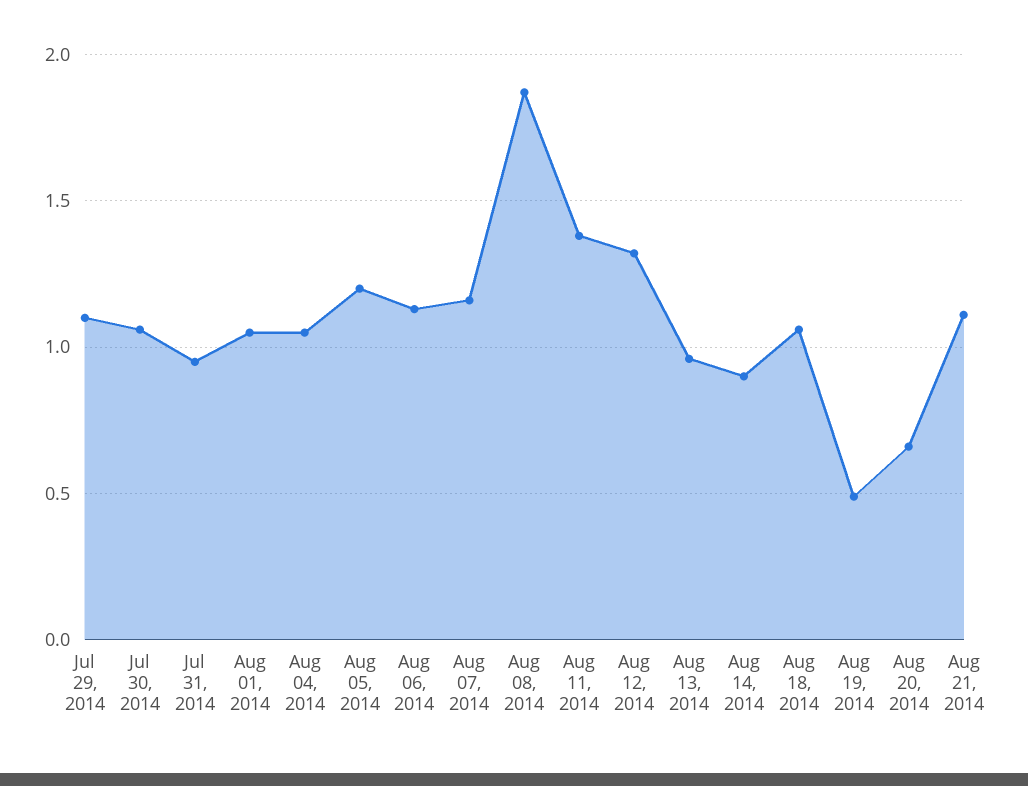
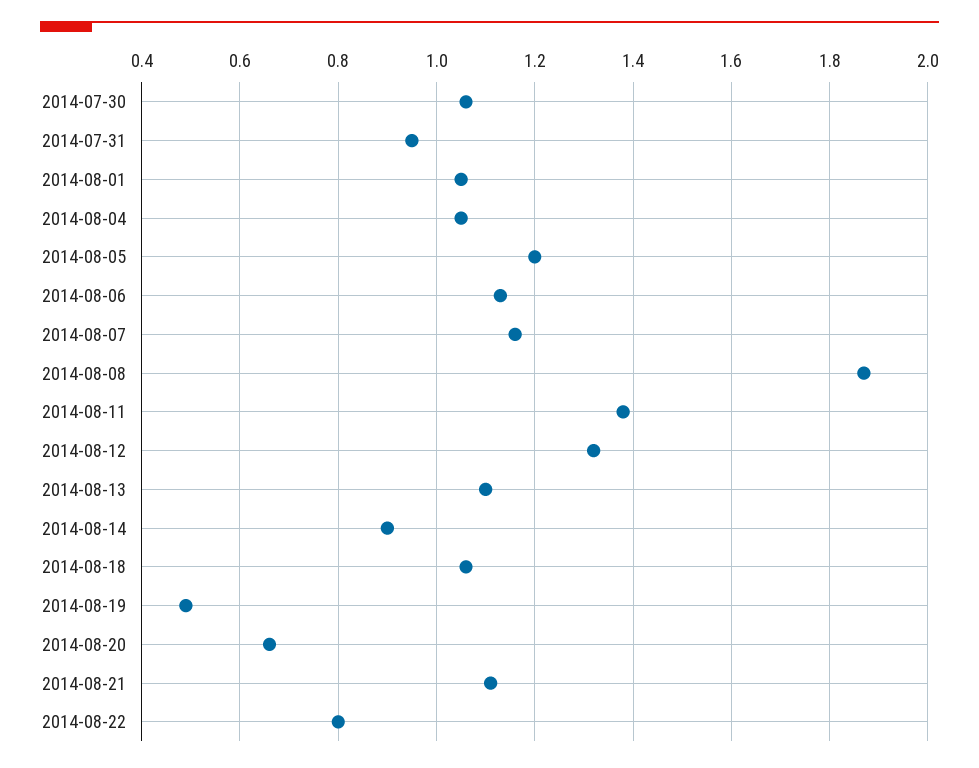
Jul 29, 2014: 1.1 -> none
Aug 13, 2014: 0.95 -> 1.1
2014-08-22: none -> 0.8

